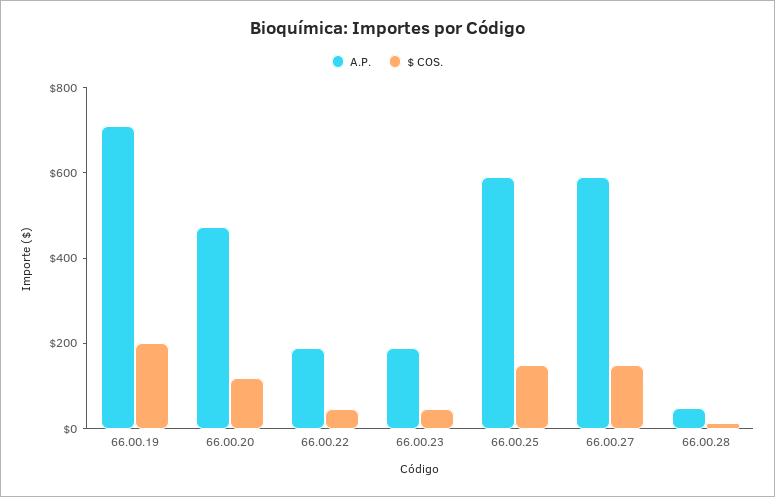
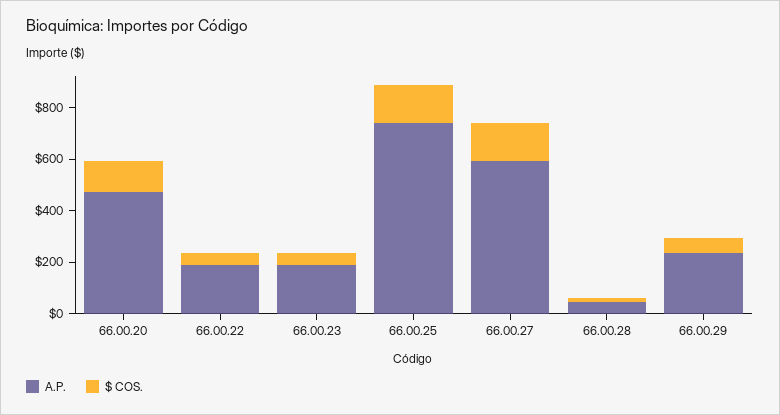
A.P., 66.00.19: 700 -> none
$ COS., 66.00.19: 200 -> none
A.P., 66.00.25: 600 -> 750
A.P., 66.00.29: none -> 250
$ COS., 66.00.29: none -> 50

